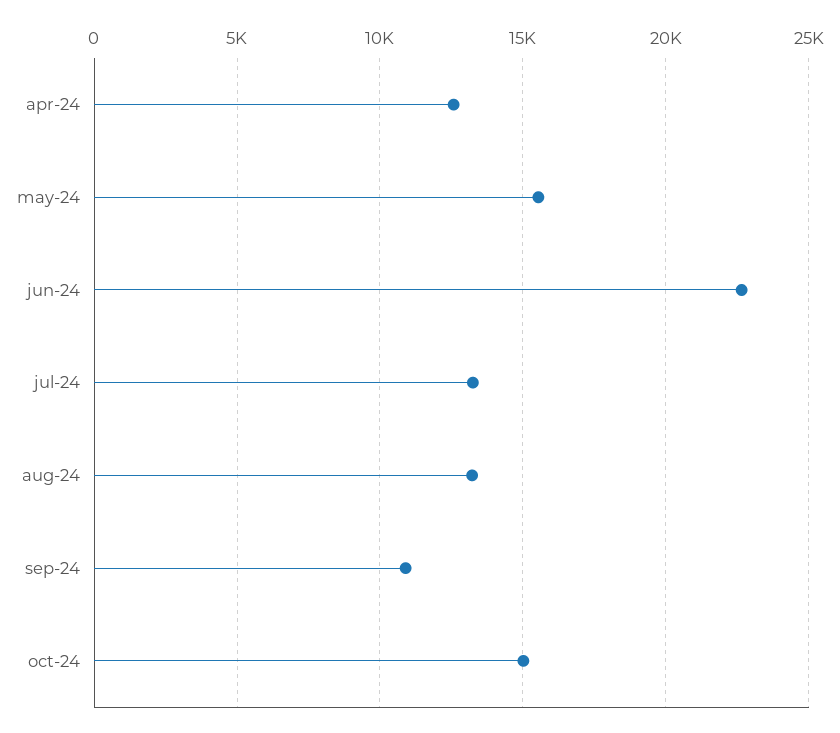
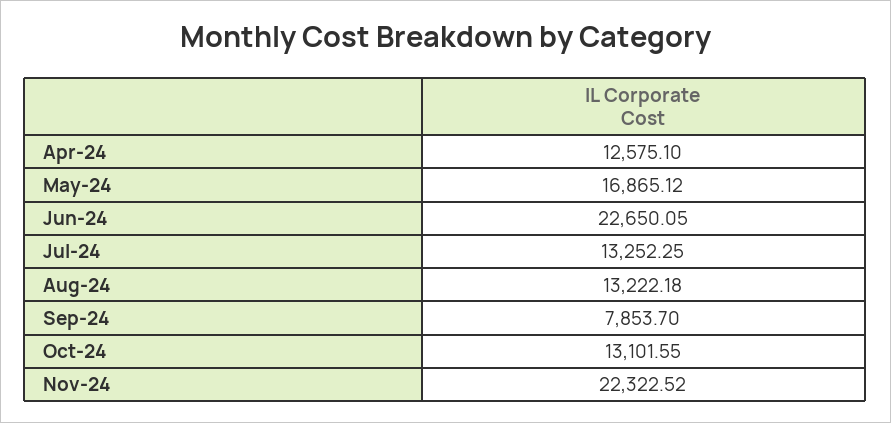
may-24: 15500 -> 16865.12
sep-24: 11000 -> 7853.7
oct-24: 15000 -> 13101.55
Nov-24: none -> 22322.52

